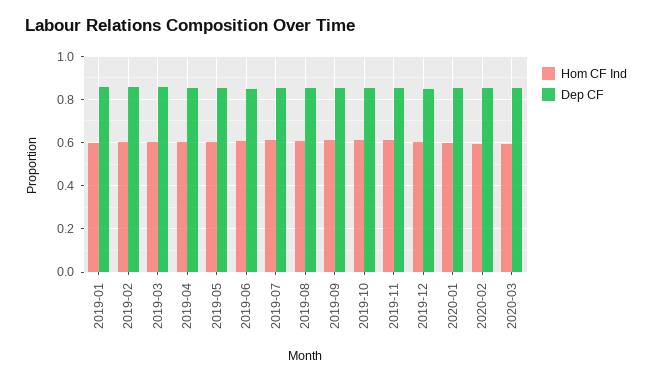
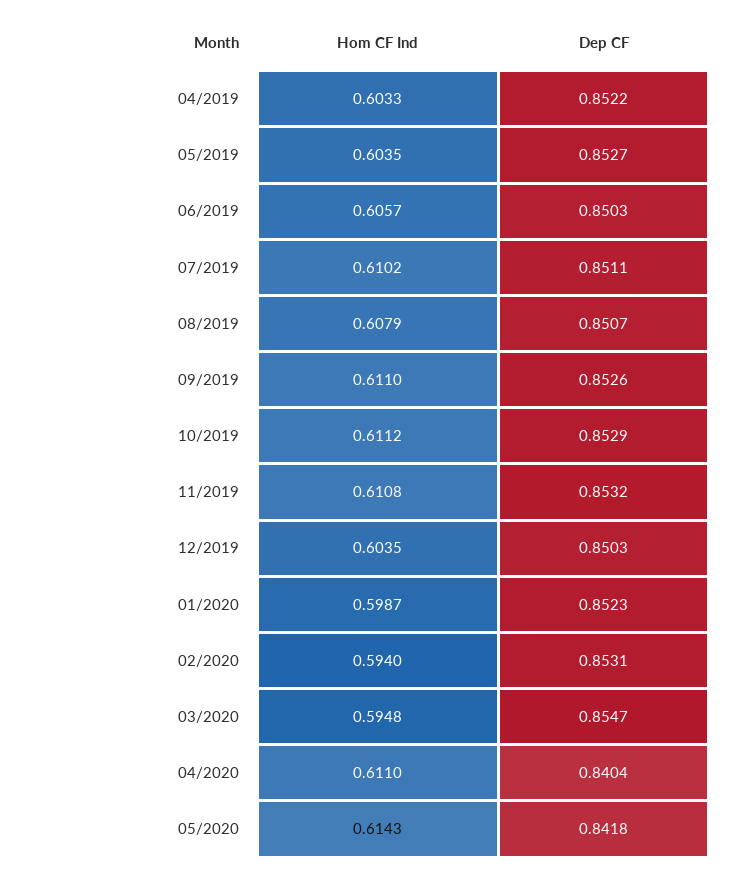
Hom CF Ind, 2019-01: 0.6 -> none
Dep CF, 2019-01: 0.85 -> none
Hom CF Ind, 2019-02: 0.6 -> none
Dep CF, 2019-02: 0.85 -> none
Hom CF Ind, 2019-03: 0.6 -> none
Dep CF, 2019-03: 0.85 -> none
Hom CF Ind, 04/2020: none -> 0.611
Dep CF, 04/2020: none -> 0.8404
Hom CF Ind, 05/2020: none -> 0.6143
Dep CF, 05/2020: none -> 0.8418

